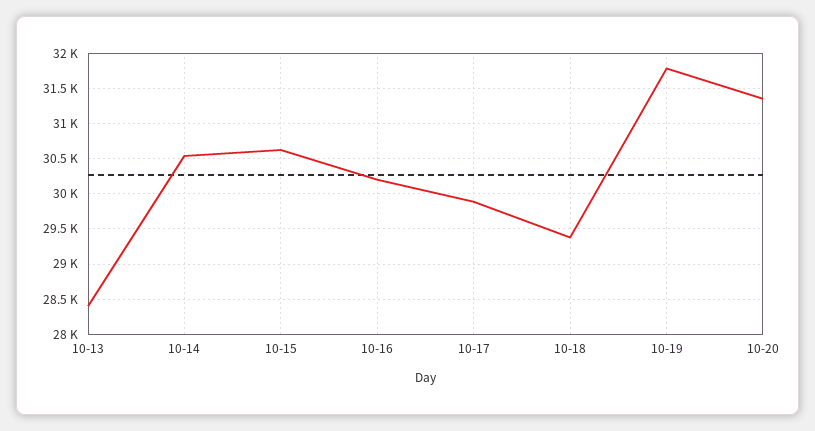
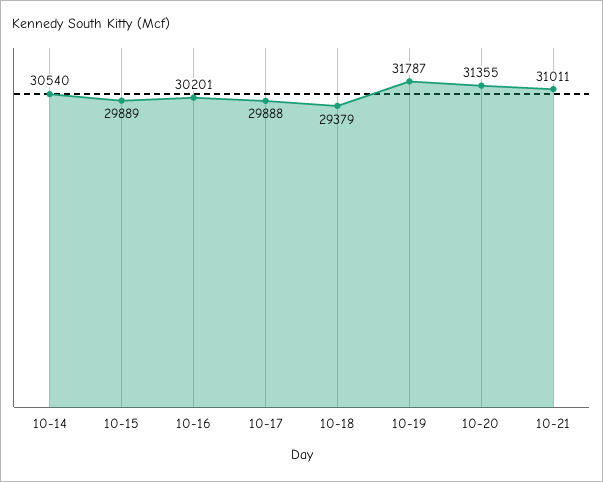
10-13: 28400 -> none
10-15: 30600 -> 29889
10-21: none -> 31011

